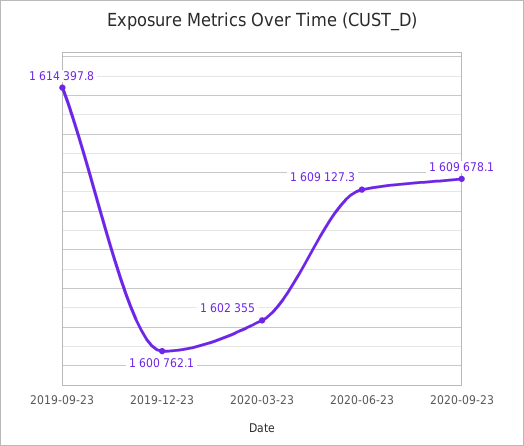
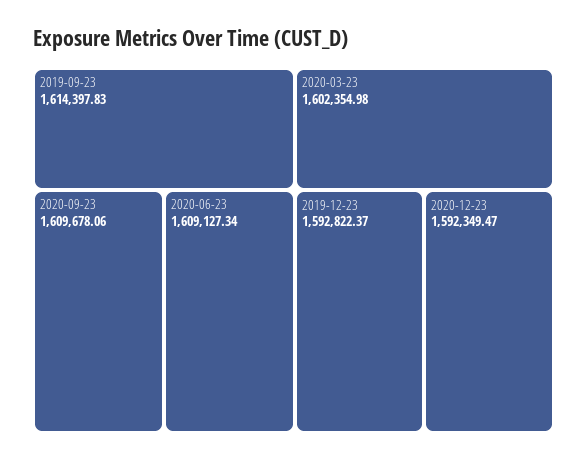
2019-12-23: 1600762.1 -> 1592822.37
2020-12-23: none -> 1592349.47

